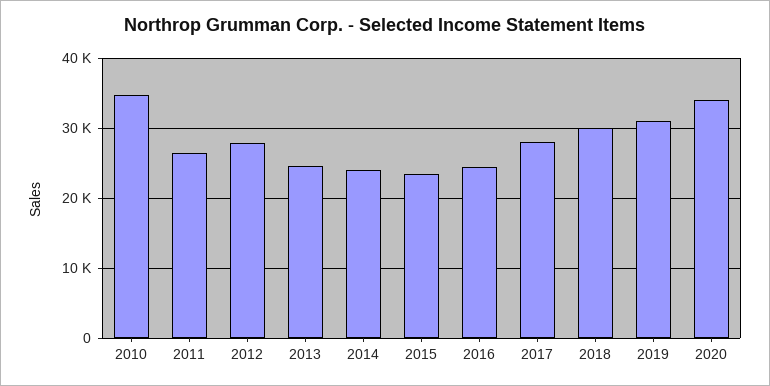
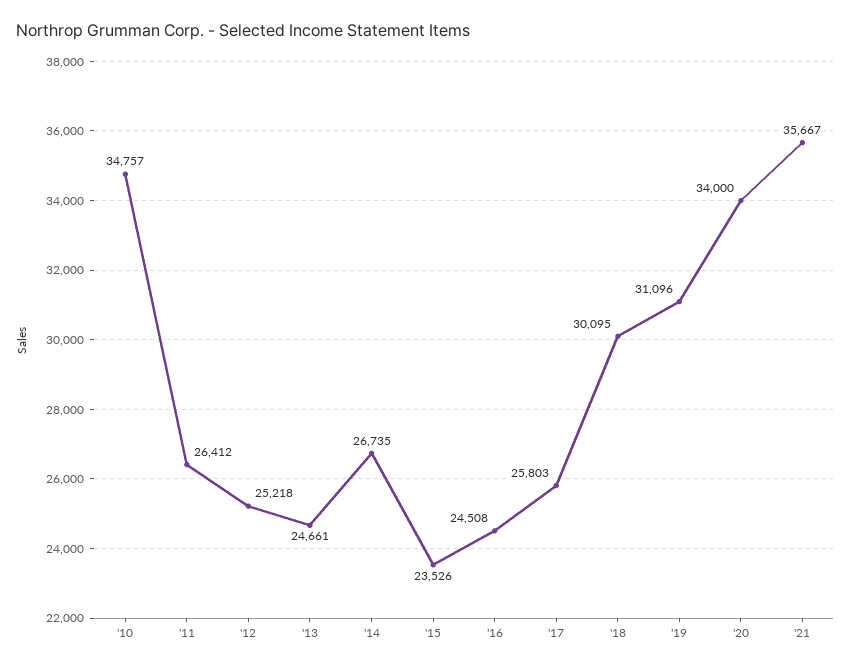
2012: 28000 -> 25218
2014: 24000 -> 26735
2017: 28000 -> 25803
'21: none -> 35667

